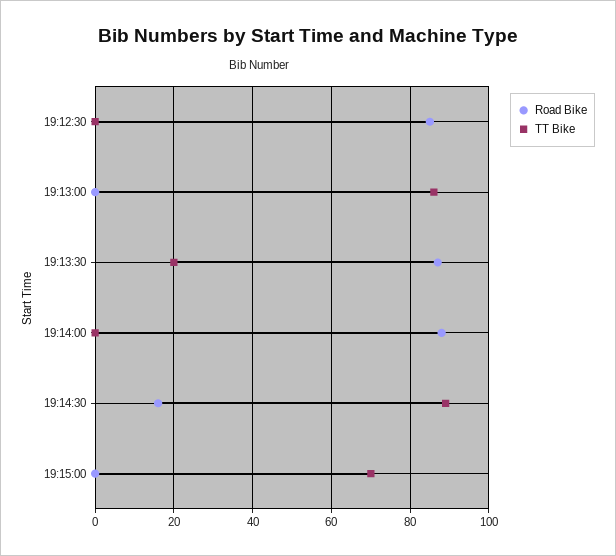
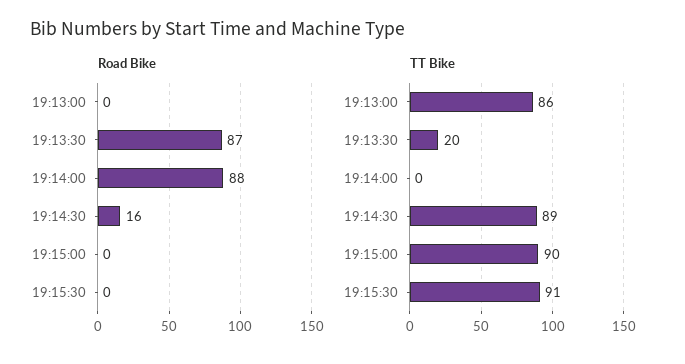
Road Bike, 19:12:30: 85 -> none
TT Bike, 19:12:30: 0 -> none
TT Bike, 19:15:00: 70 -> 90
Road Bike, 19:15:30: none -> 0
TT Bike, 19:15:30: none -> 91

